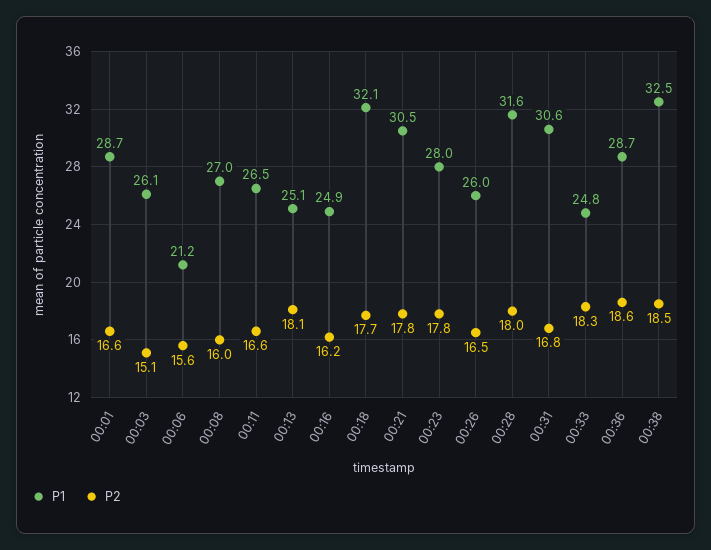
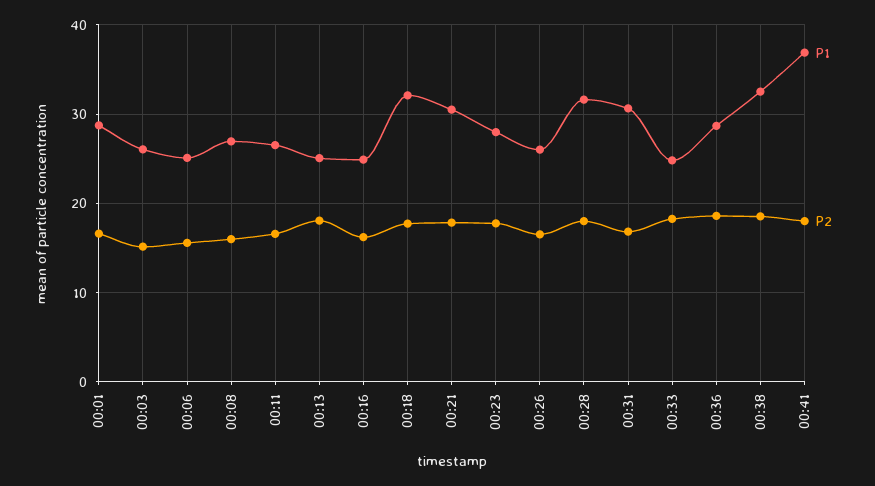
P1, 00:06: 21.2 -> 25
P1, 00:41: none -> 37
P2, 00:41: none -> 18

